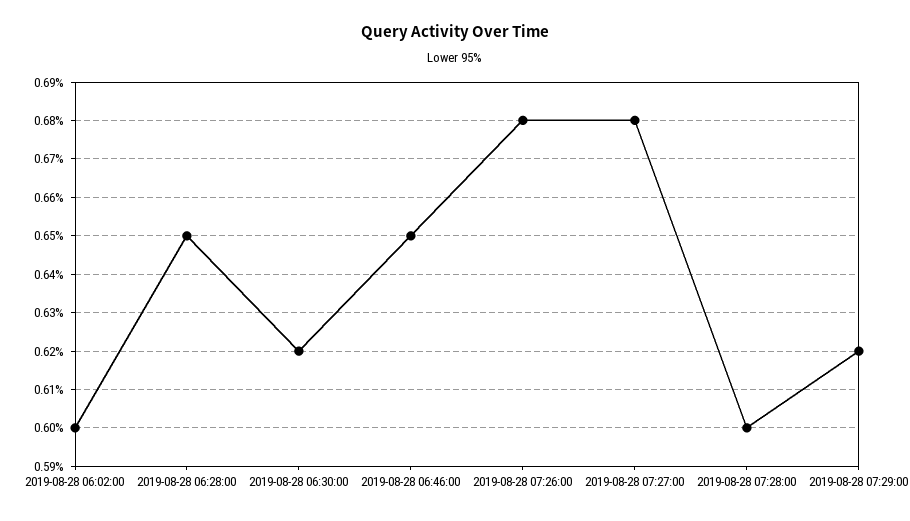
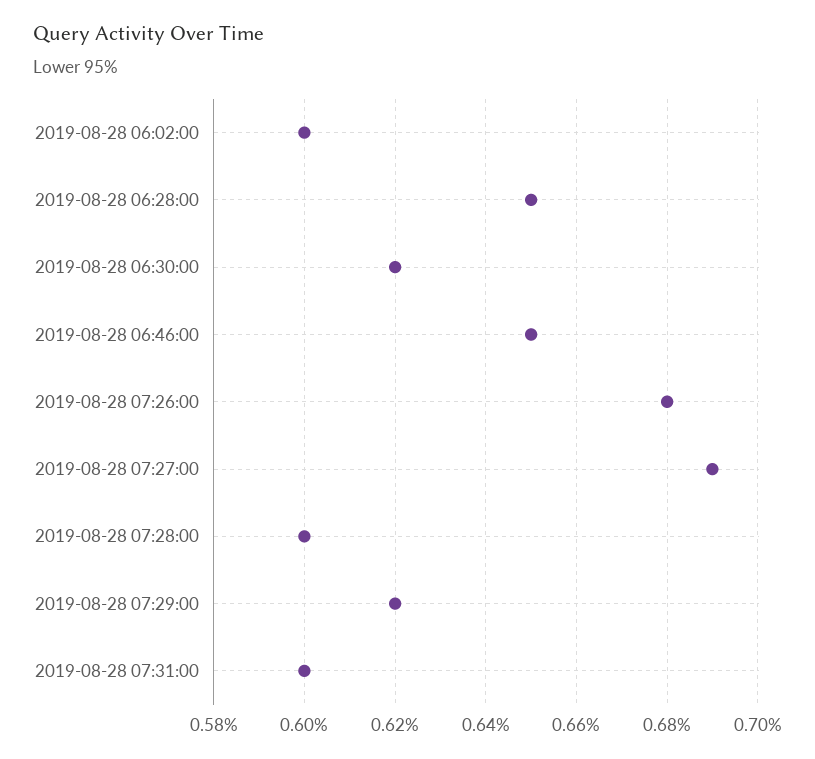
2019-08-28 07:27:00: 0.68 -> 0.69
2019-08-28 07:31:00: none -> 0.6

